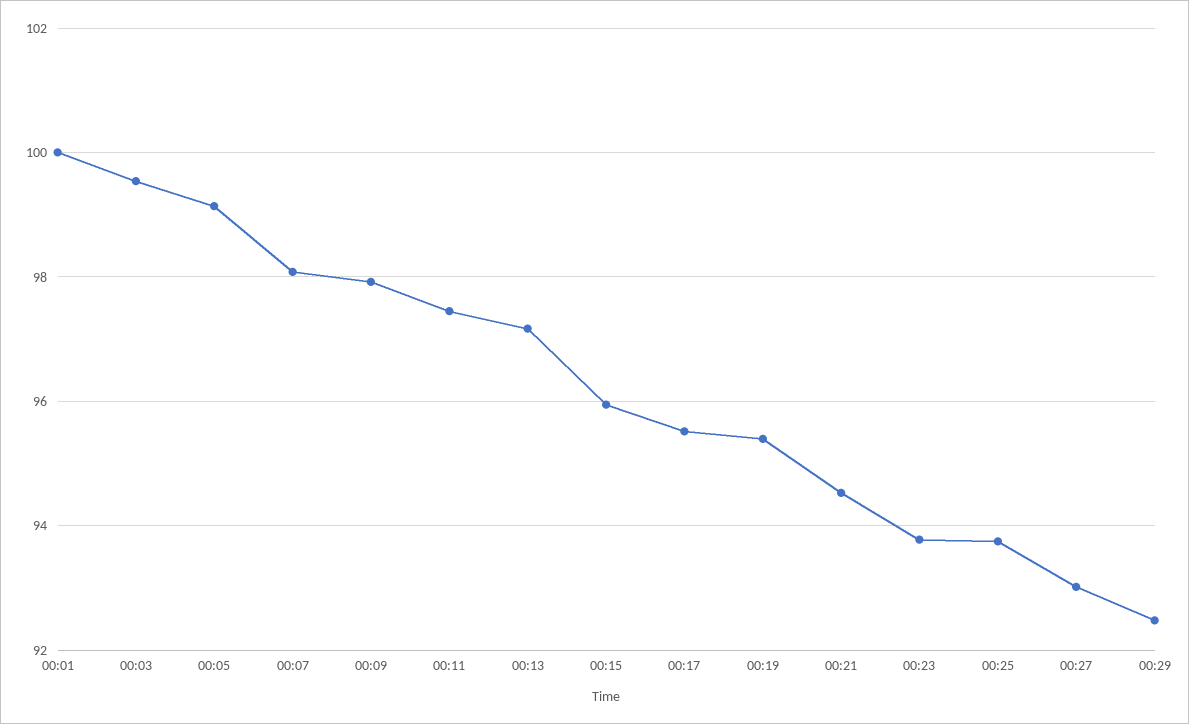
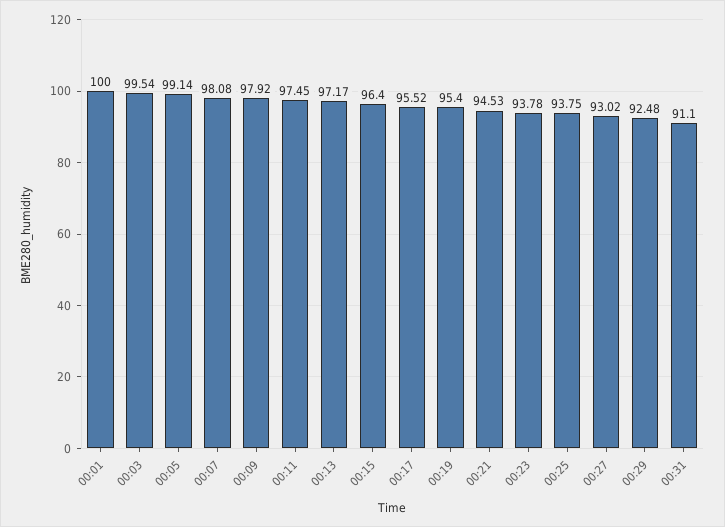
00:15: 96 -> 96.4
00:31: none -> 91.1

